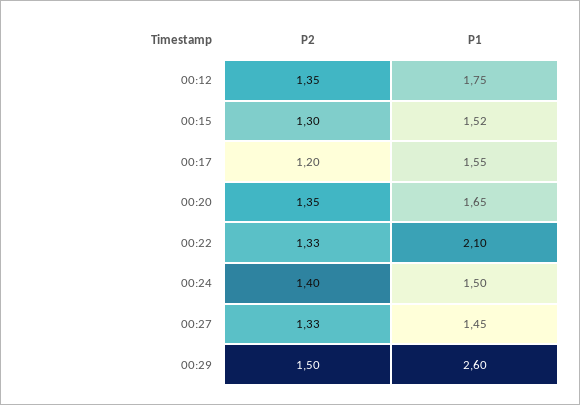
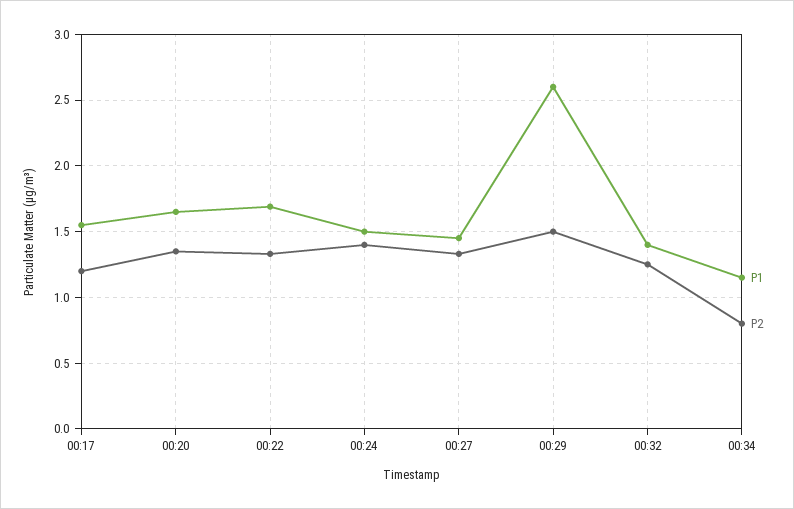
P2, 00:12: 1.35 -> none
P1, 00:12: 1.75 -> none
P2, 00:15: 1.3 -> none
P1, 00:15: 1.52 -> none
P1, 00:22: 2.1 -> 1.7
P1, 00:32: none -> 1.4
P2, 00:32: none -> 1.25
P1, 00:34: none -> 1.15
P2, 00:34: none -> 0.8

